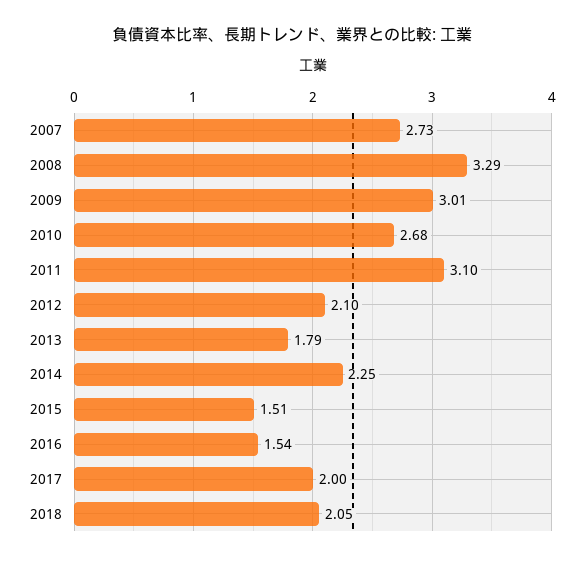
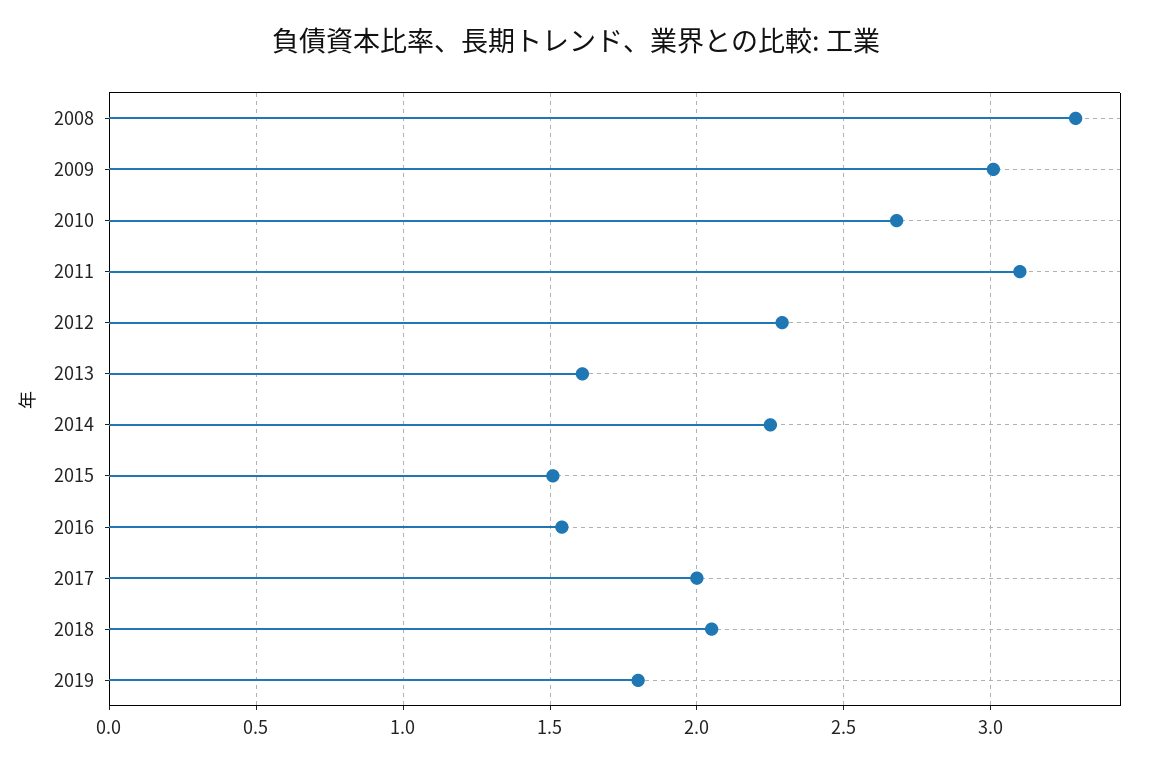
2007: 2.73 -> none
2012: 2.1 -> 2.3
2013: 1.79 -> 1.6
2019: none -> 1.8

